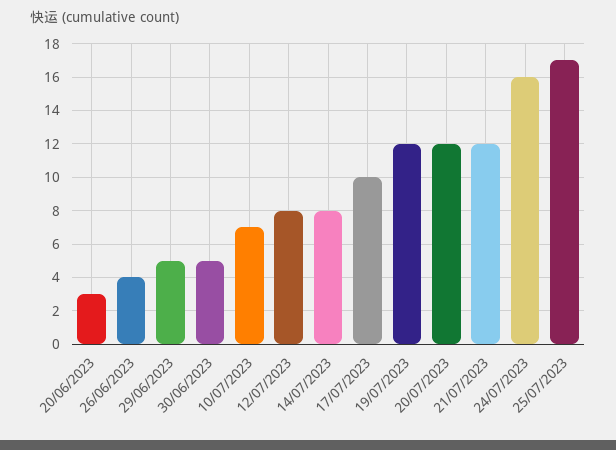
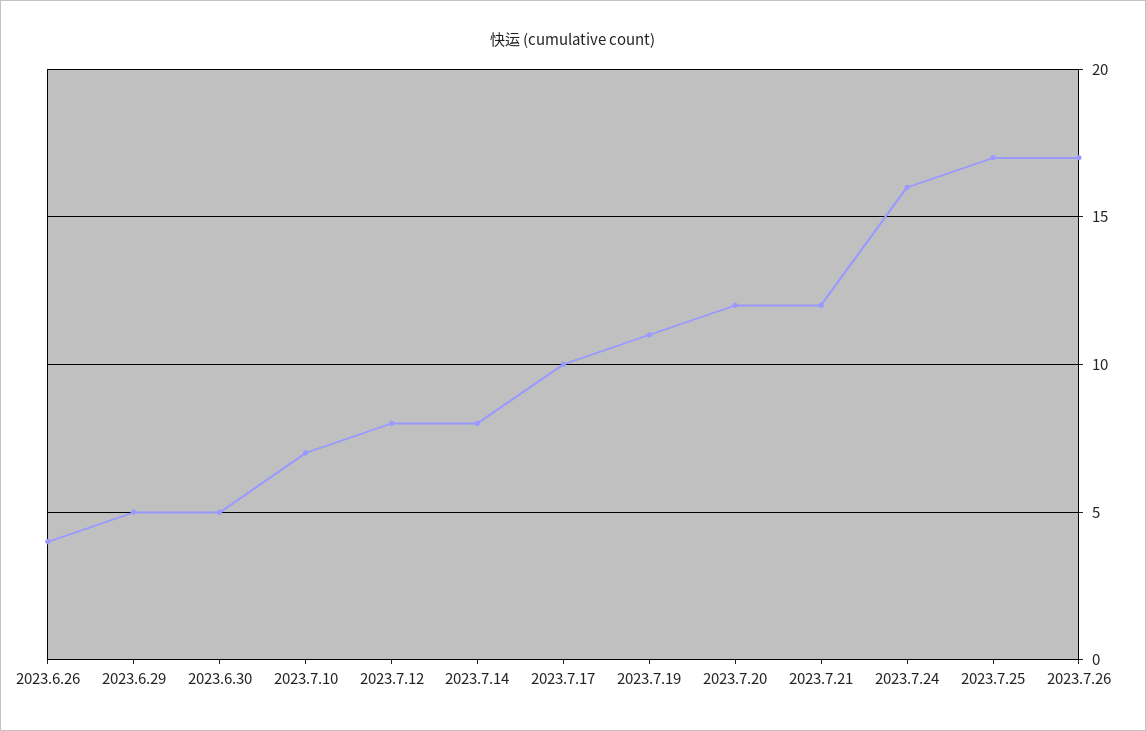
20/06/2023: 3 -> none
19/07/2023: 12 -> 11
2023.7.26: none -> 17

